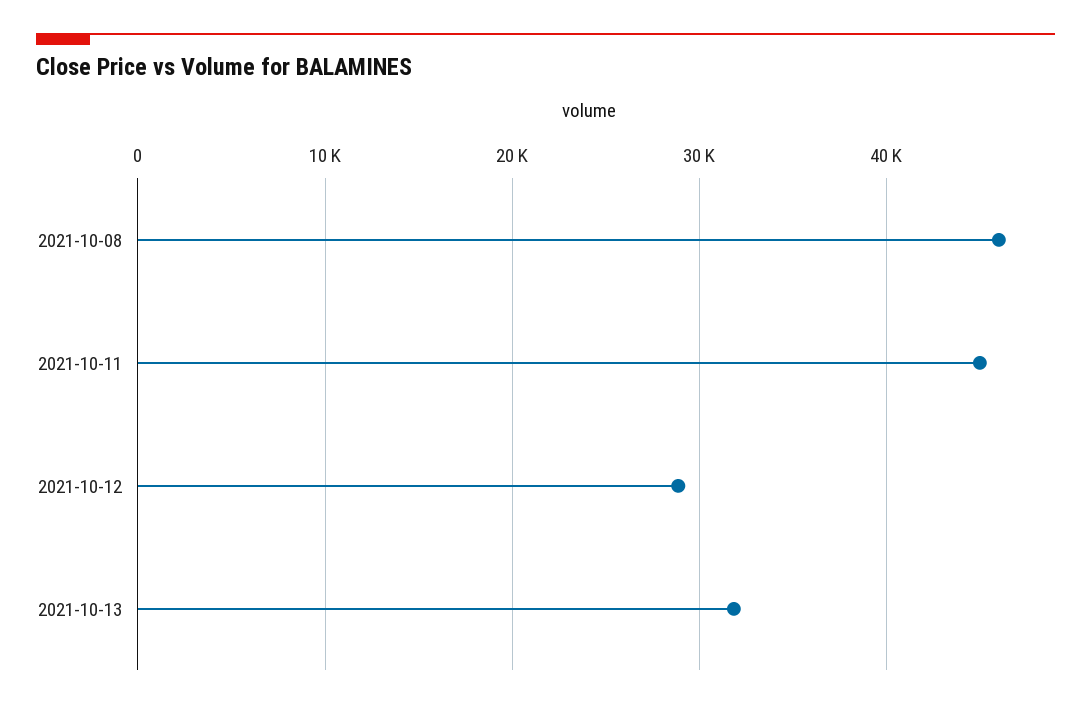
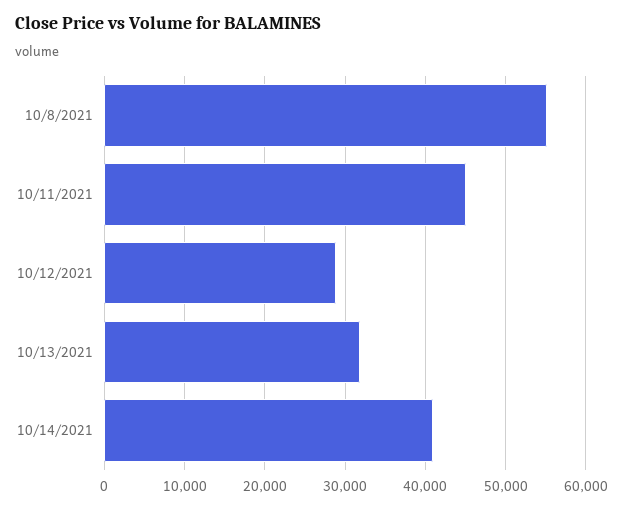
2021-10-08: 46000 -> 55000
10/14/2021: none -> 41000

